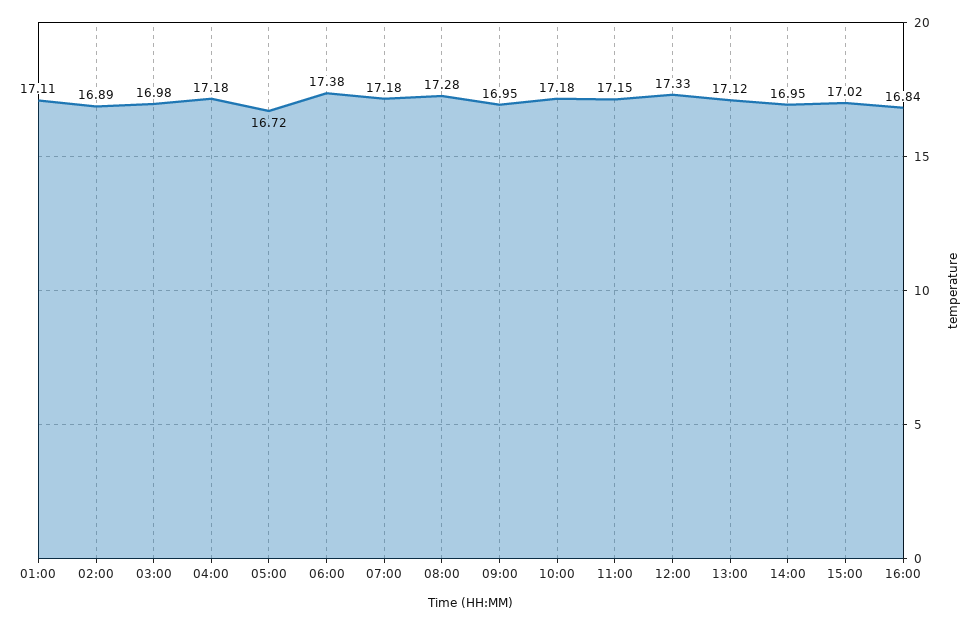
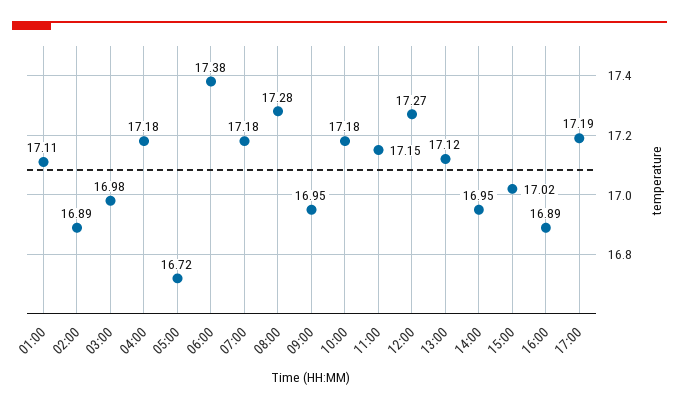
12:00: 17.33 -> 17.27
16:00: 16.84 -> 16.89
17:00: none -> 17.19

